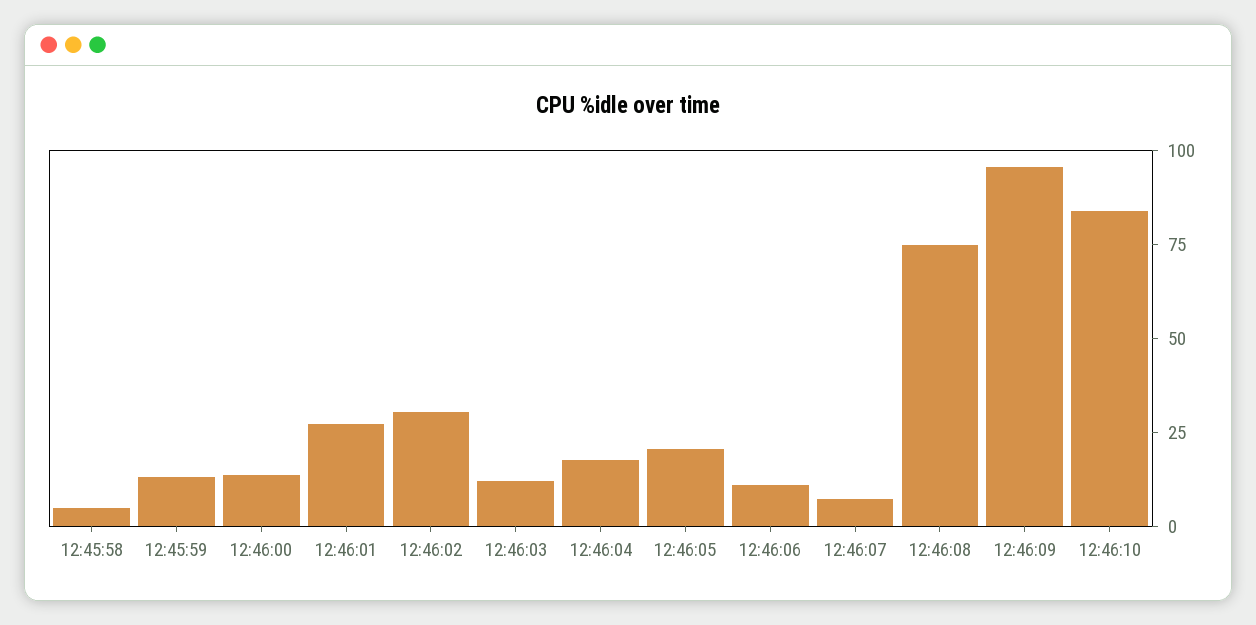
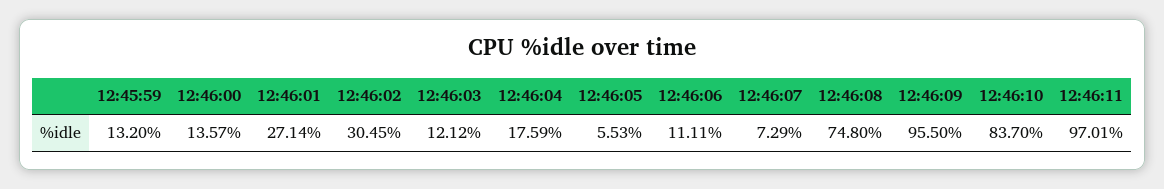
12:45:58: 5 -> none
12:46:05: 20 -> 5.53
12:46:11: none -> 97.01

